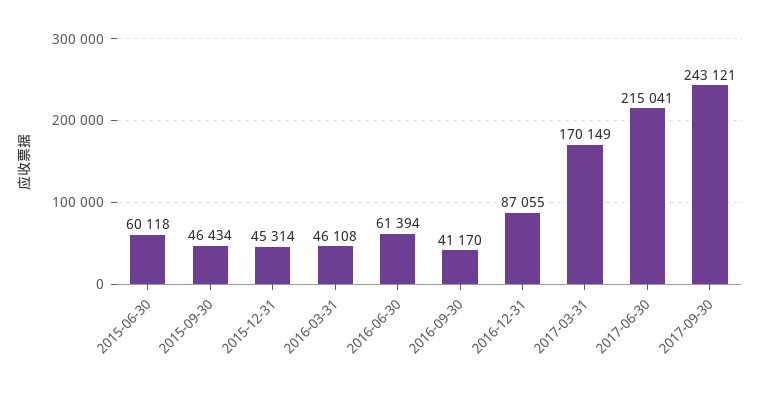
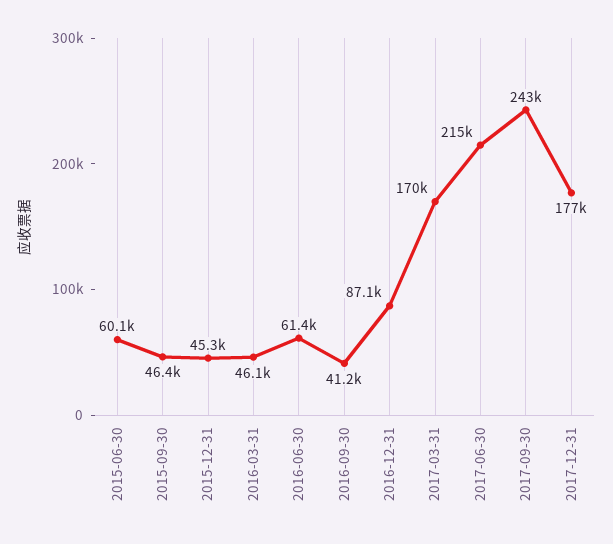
2017-12-31: none -> 177000

